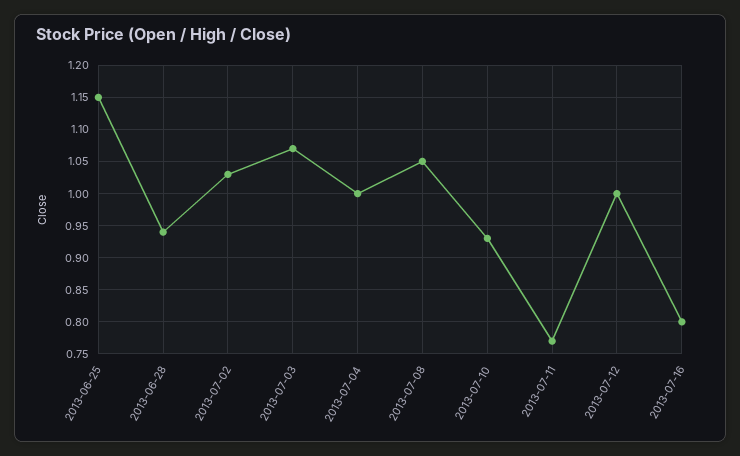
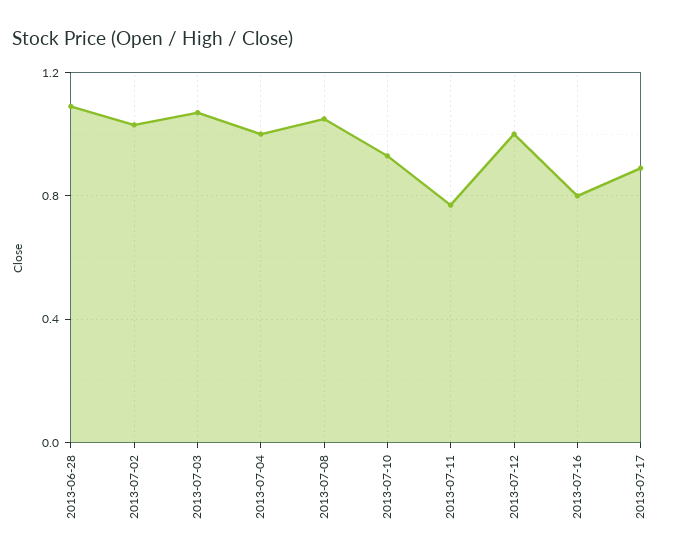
2013-06-25: 1.15 -> none
2013-06-28: 0.94 -> 1.1
2013-07-17: none -> 0.9

